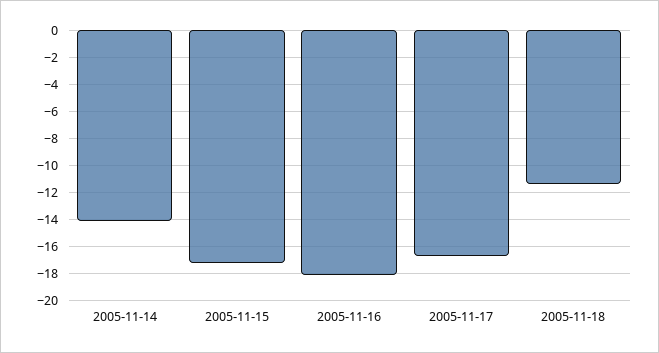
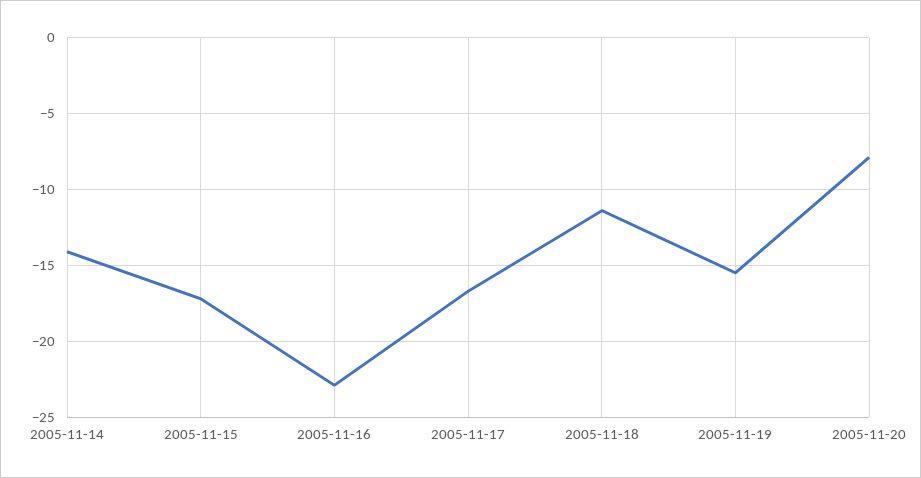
2005-11-16: -18 -> -23
2005-11-19: none -> -15.5
2005-11-20: none -> -8

